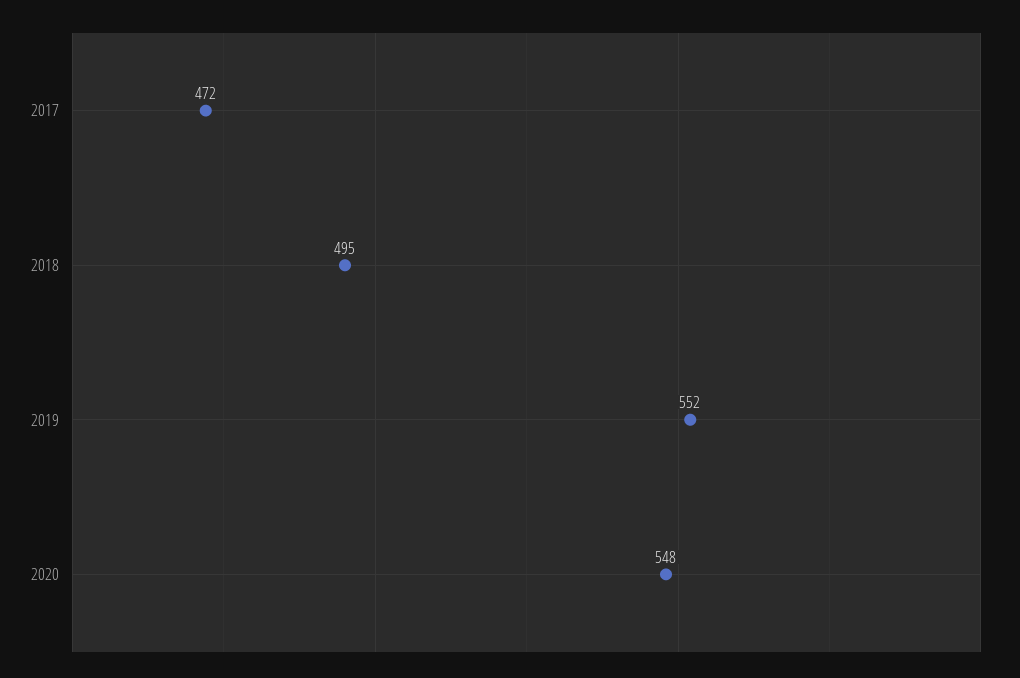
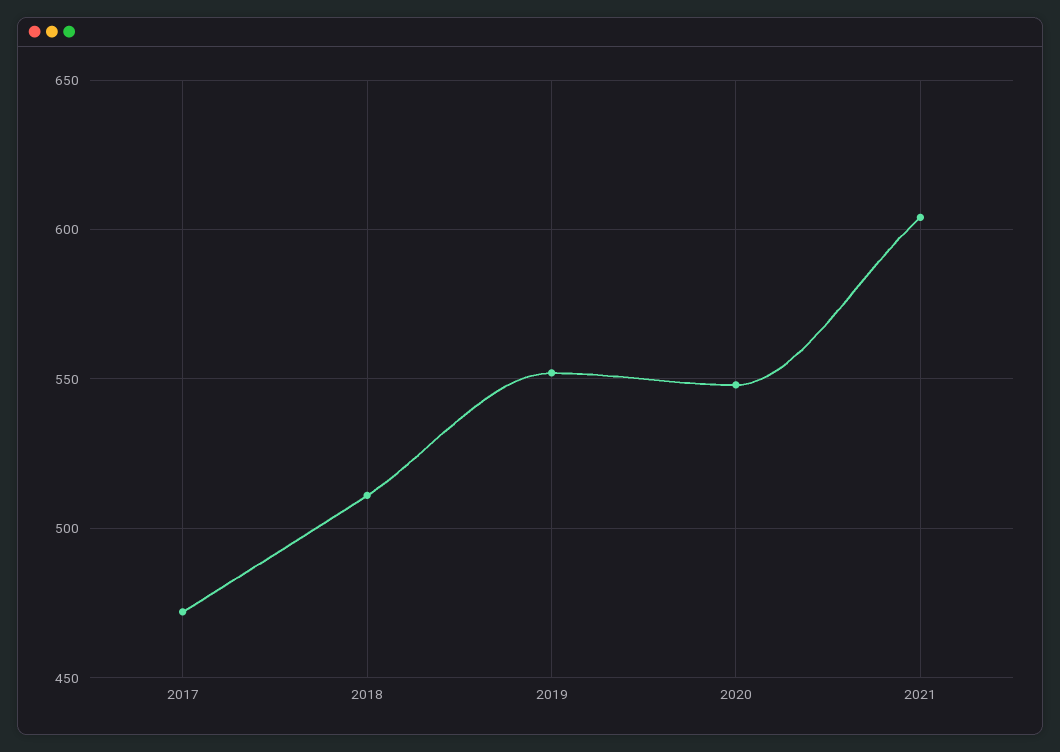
2018: 495 -> 510
2021: none -> 605

